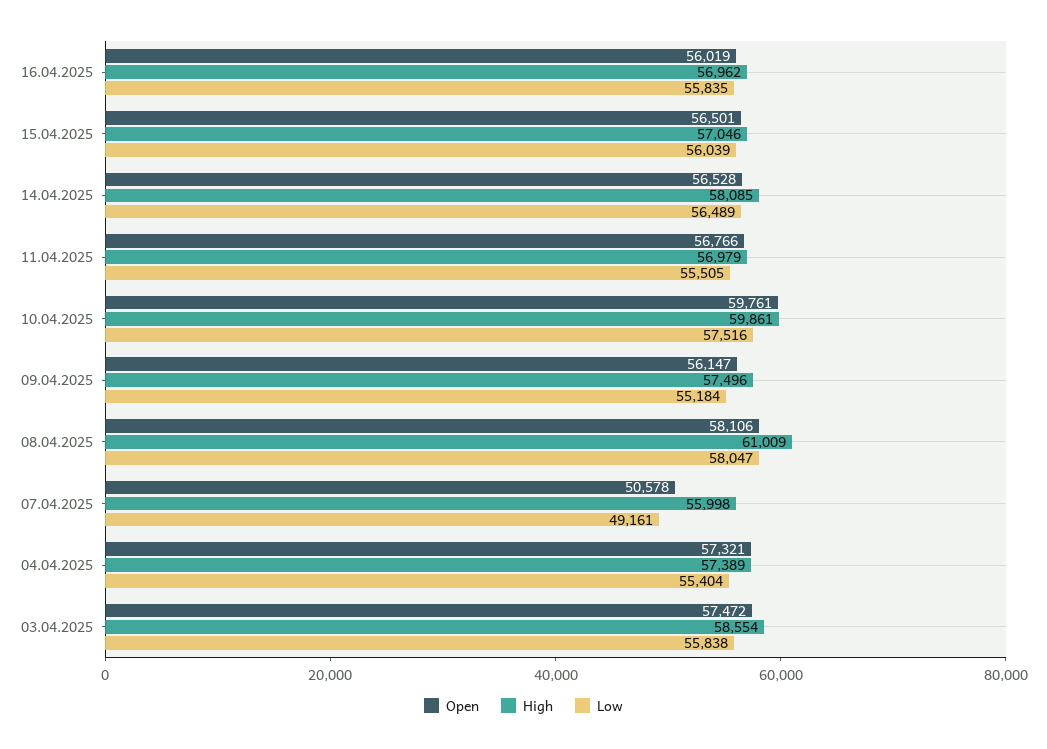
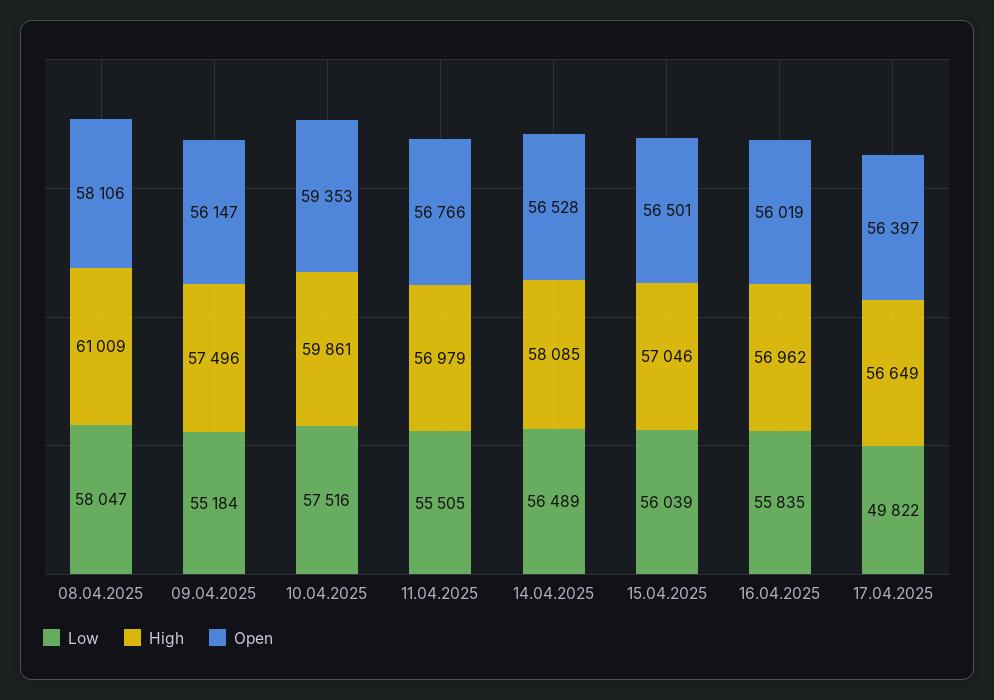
Open, 10.04.2025: 59761 -> 59353
Open, 07.04.2025: 50578 -> none
High, 07.04.2025: 55998 -> none
Low, 07.04.2025: 49161 -> none
Open, 04.04.2025: 57321 -> none
High, 04.04.2025: 57389 -> none
Low, 04.04.2025: 55404 -> none
Open, 03.04.2025: 57472 -> none
High, 03.04.2025: 58554 -> none
Low, 03.04.2025: 55838 -> none
Low, 17.04.2025: none -> 49822
High, 17.04.2025: none -> 56649
Open, 17.04.2025: none -> 56397

